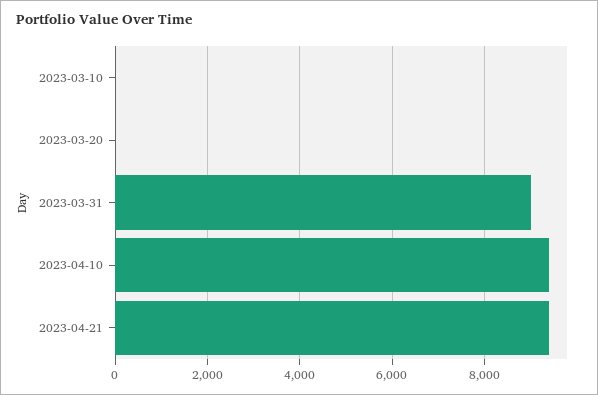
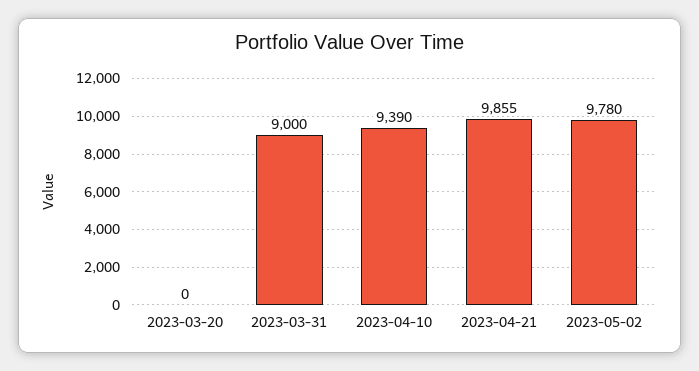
2023-03-10: 0 -> none
2023-04-21: 9400 -> 9855
2023-05-02: none -> 9780

